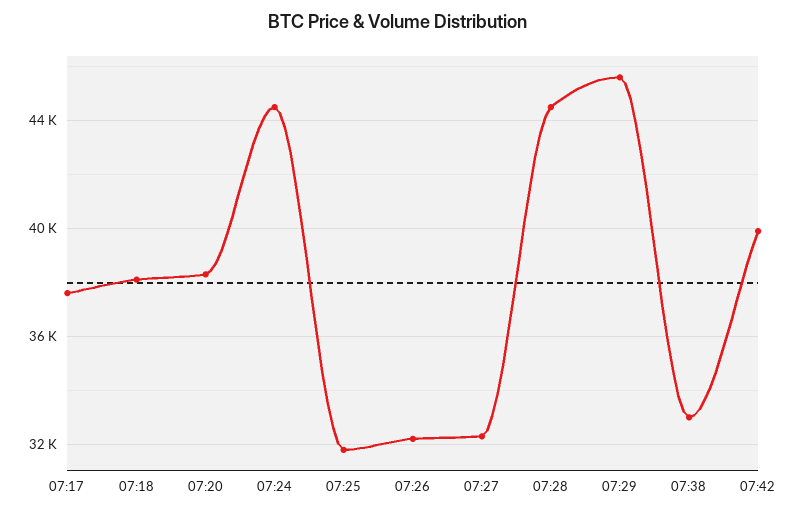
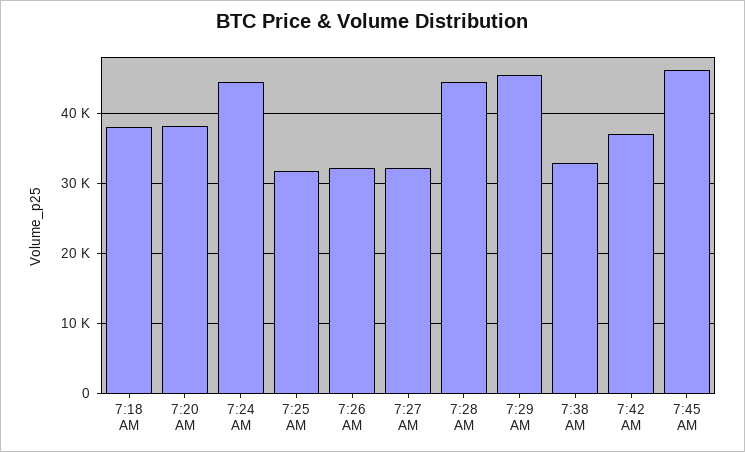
07:17: 37500 -> none
07:42: 40000 -> 37000
7:45 AM: none -> 46000

